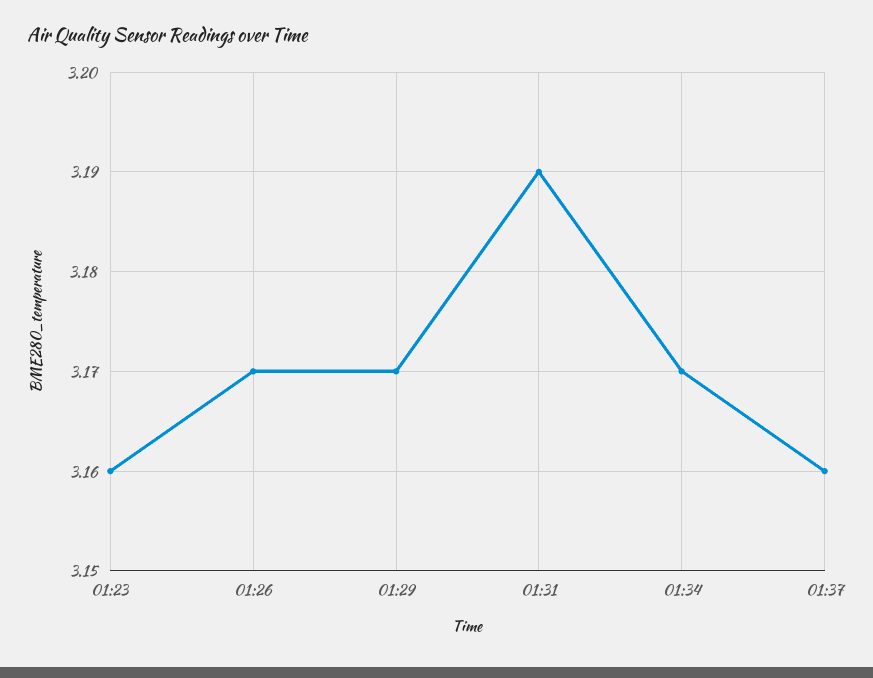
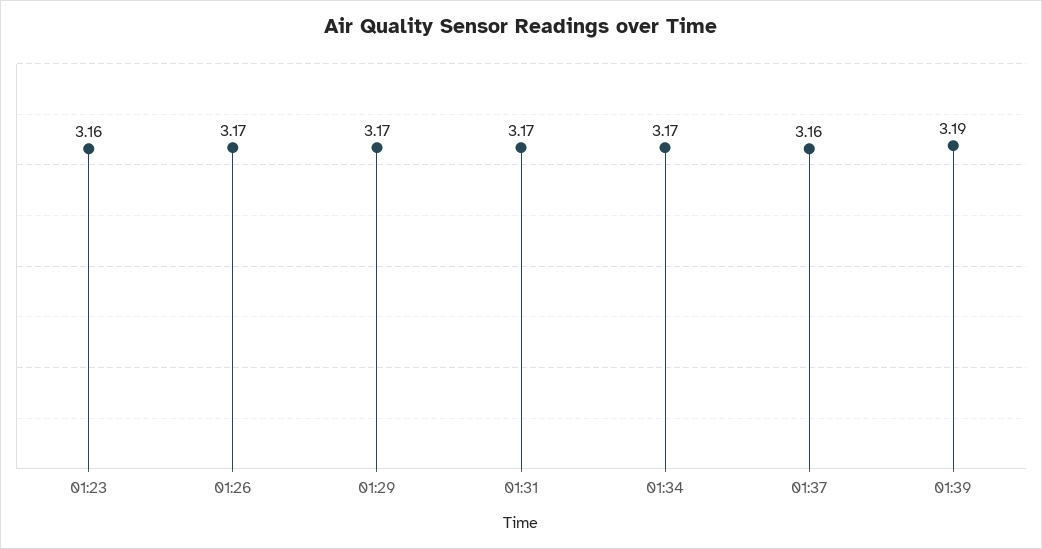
01:31: 3.19 -> 3.17
01:39: none -> 3.19

